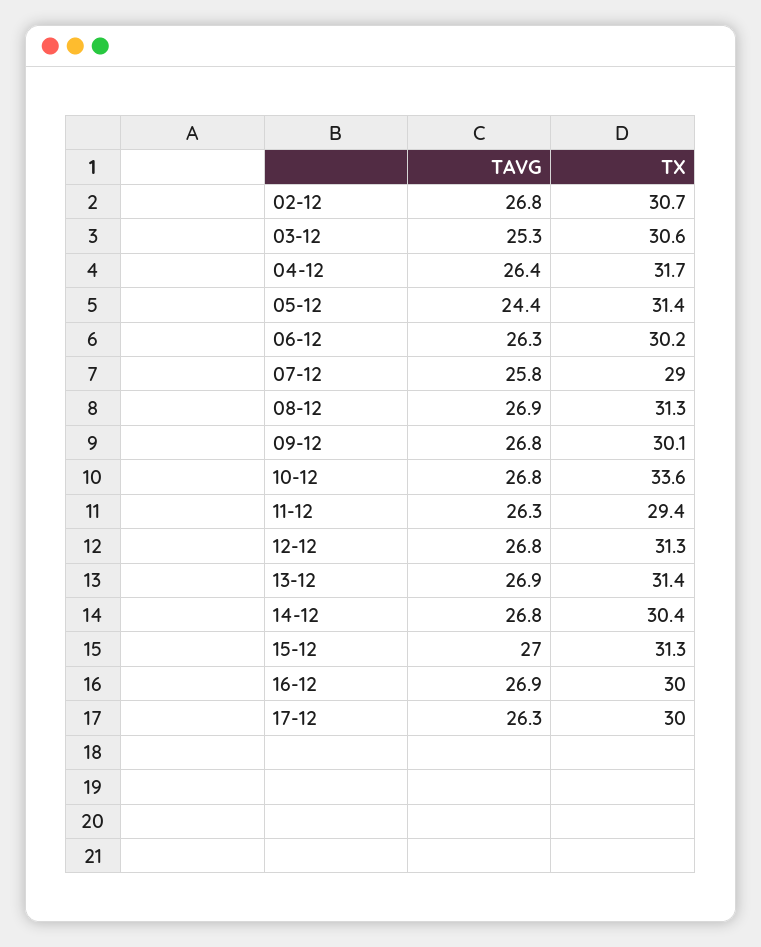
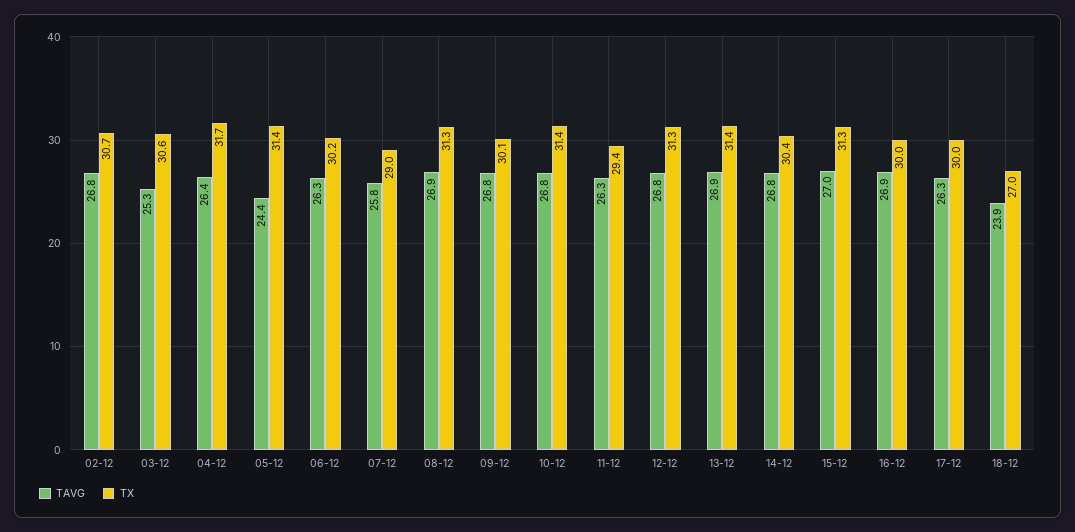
TX, 10-12: 33.6 -> 31.4
TAVG, 18-12: none -> 23.9
TX, 18-12: none -> 27

